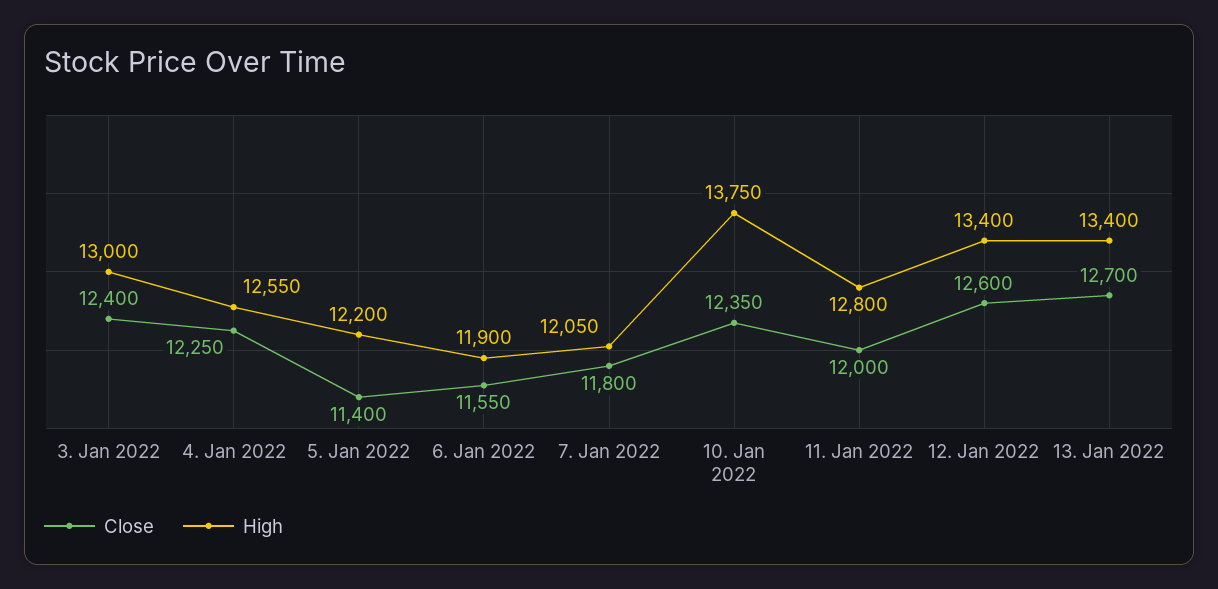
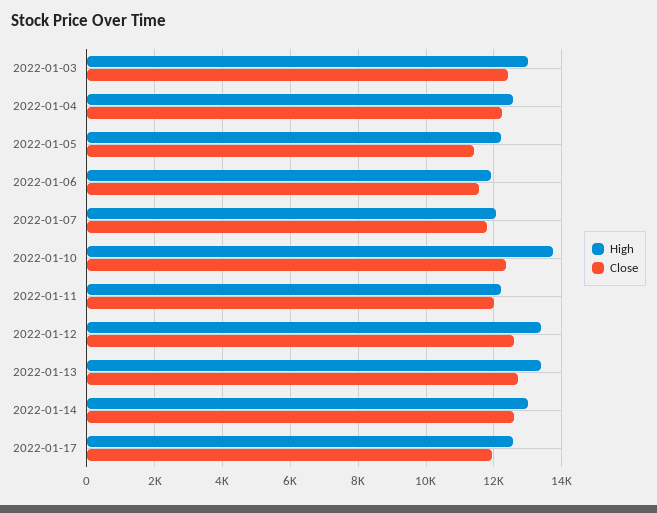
High, 11. Jan 2022: 12800 -> 12200
High, 2022-01-14: none -> 13000
Close, 2022-01-14: none -> 12600
High, 2022-01-17: none -> 12600
Close, 2022-01-17: none -> 12000

